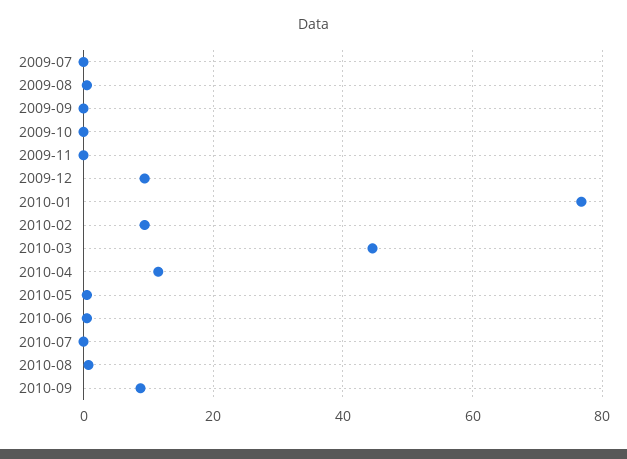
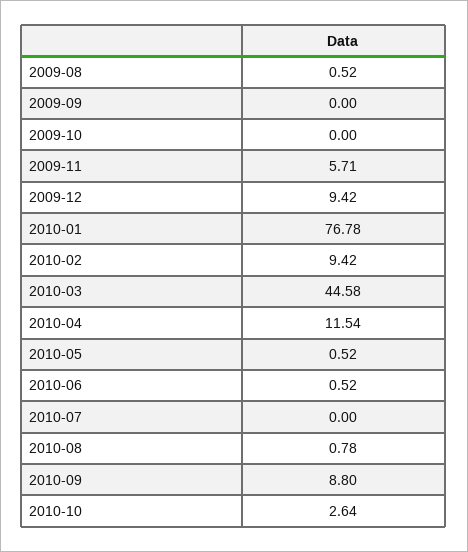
2009-07: 0 -> none
2009-11: 0 -> 5.71
2010-10: none -> 2.64

